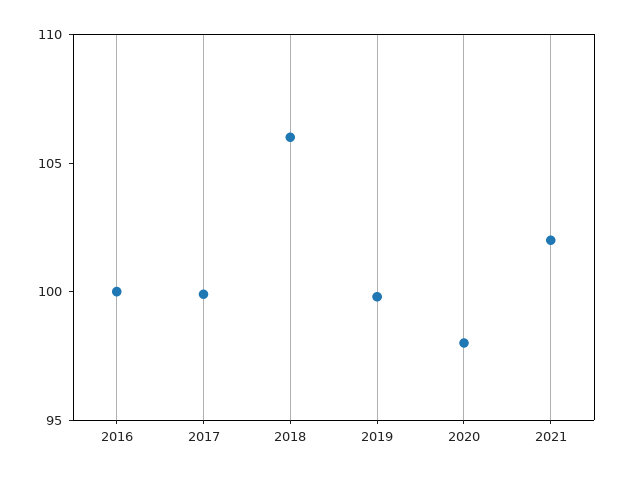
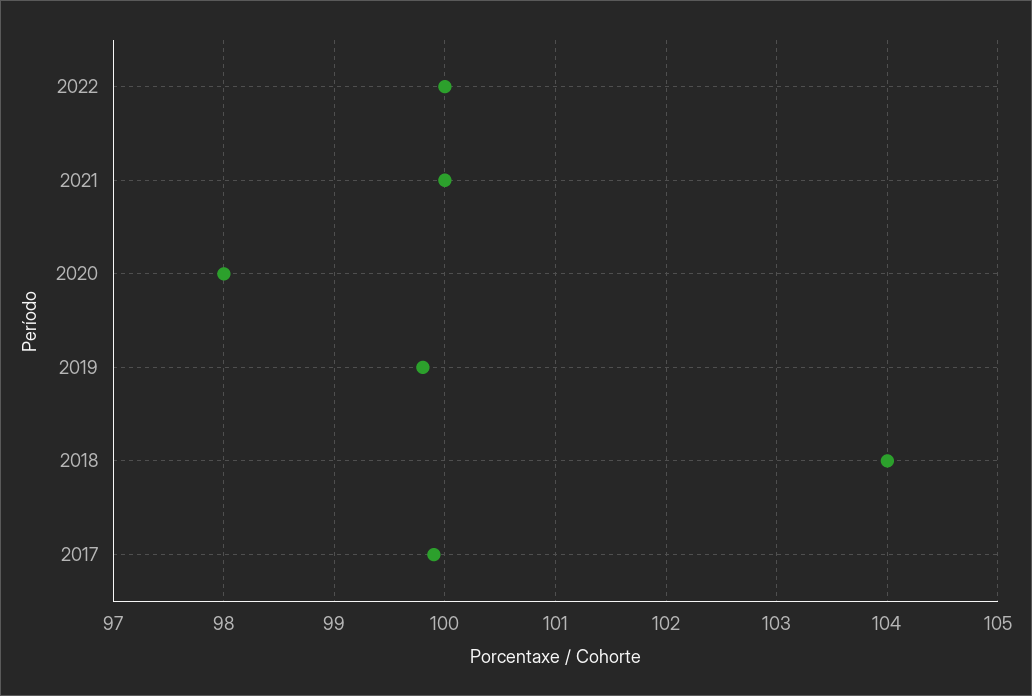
2016: 100 -> none
2018: 106 -> 104
2021: 102 -> 100
2022: none -> 100

